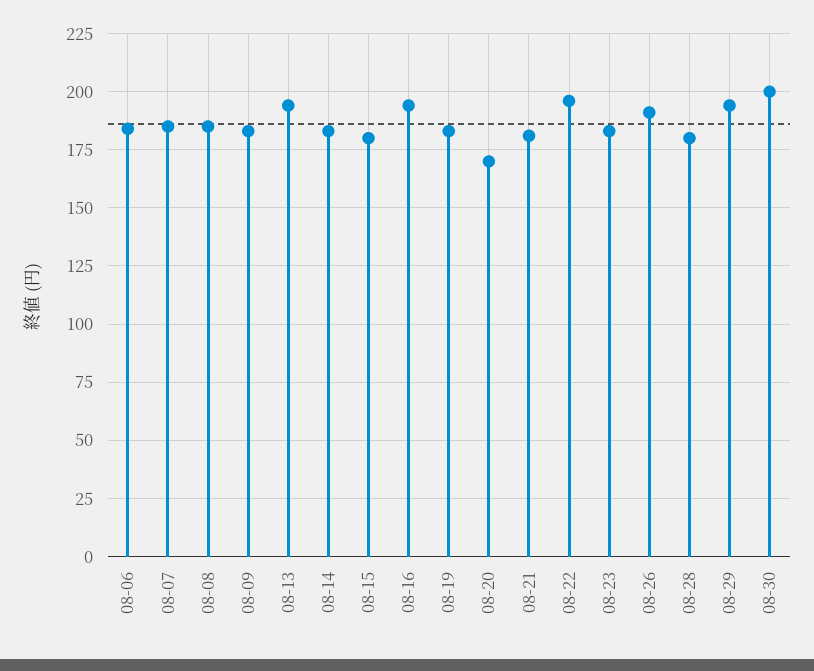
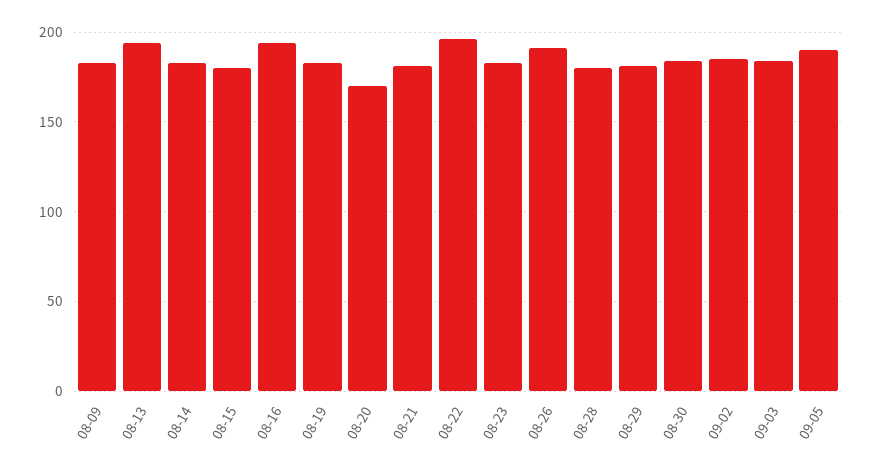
08-06: 185 -> none
08-07: 185 -> none
08-08: 185 -> none
08-29: 195 -> 180
08-30: 200 -> 185
09-02: none -> 185
09-03: none -> 185
09-05: none -> 190

